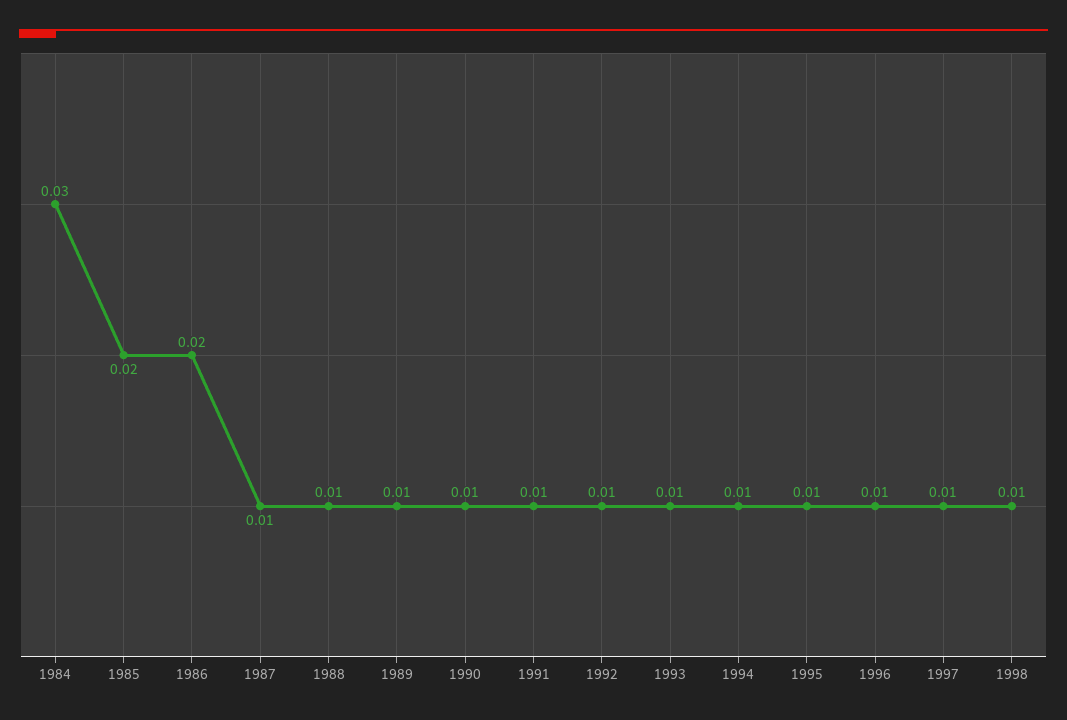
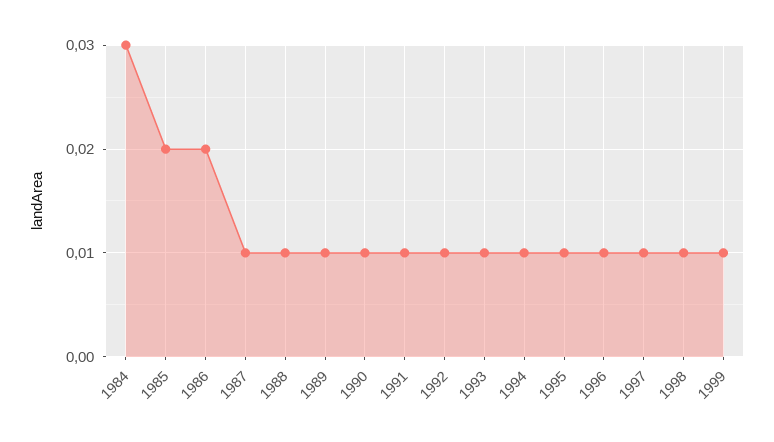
1999: none -> 0.01

